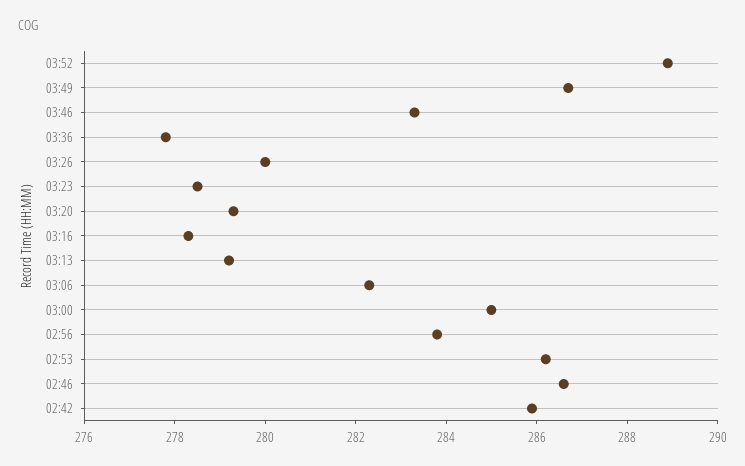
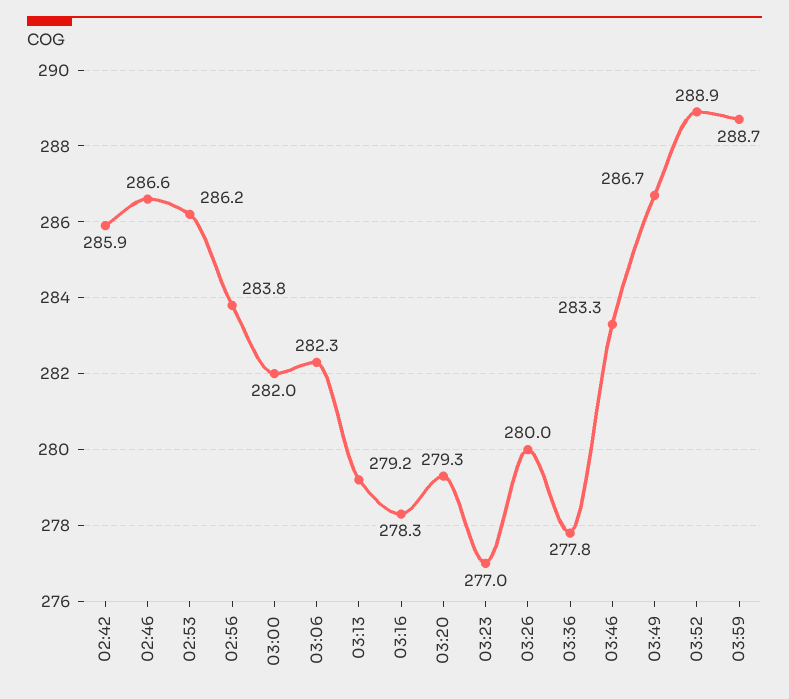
03:23: 278.5 -> 277
03:00: 285 -> 282
03:59: none -> 288.7

